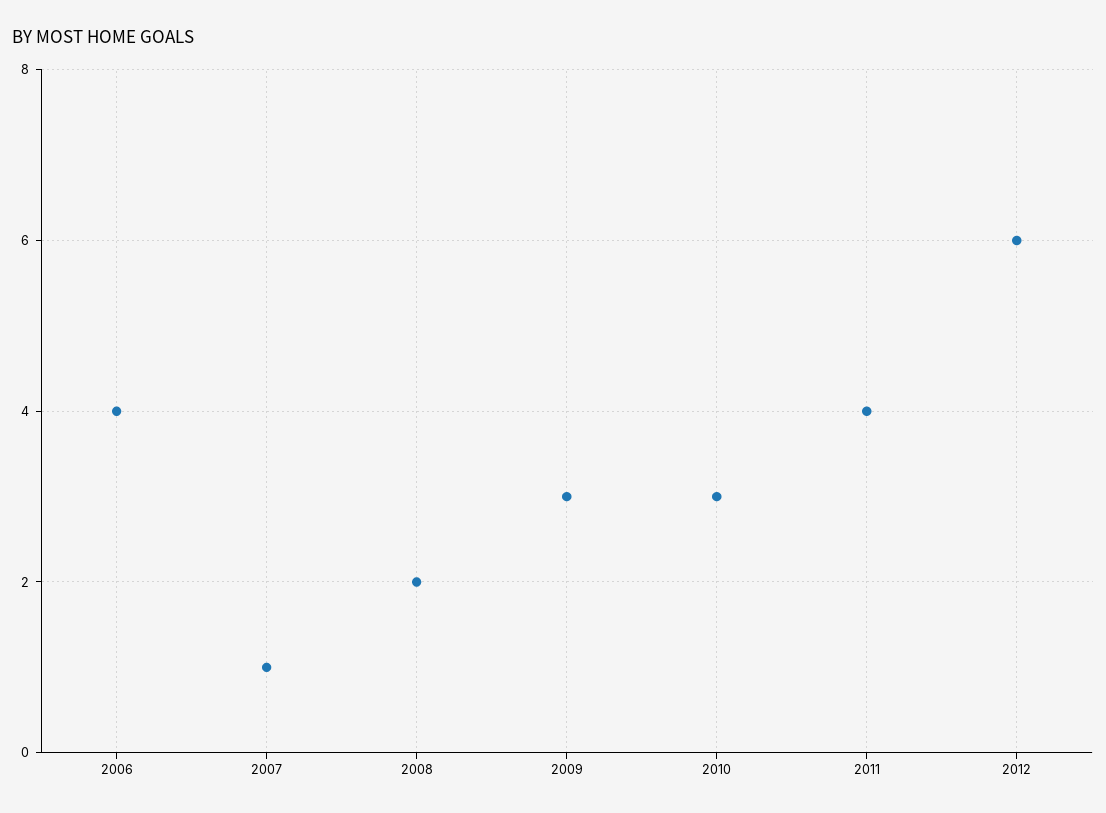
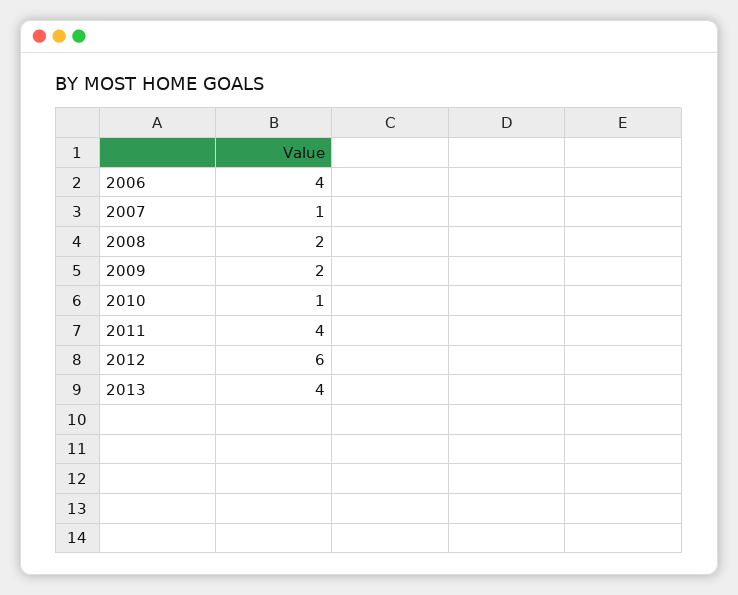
2009: 3 -> 2
2010: 3 -> 1
2013: none -> 4

